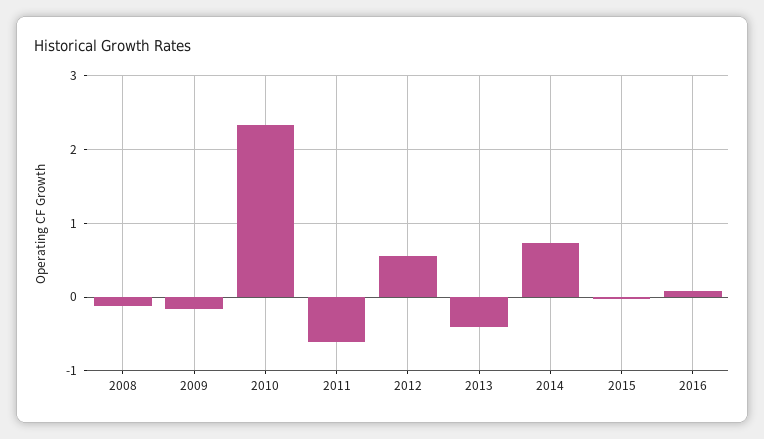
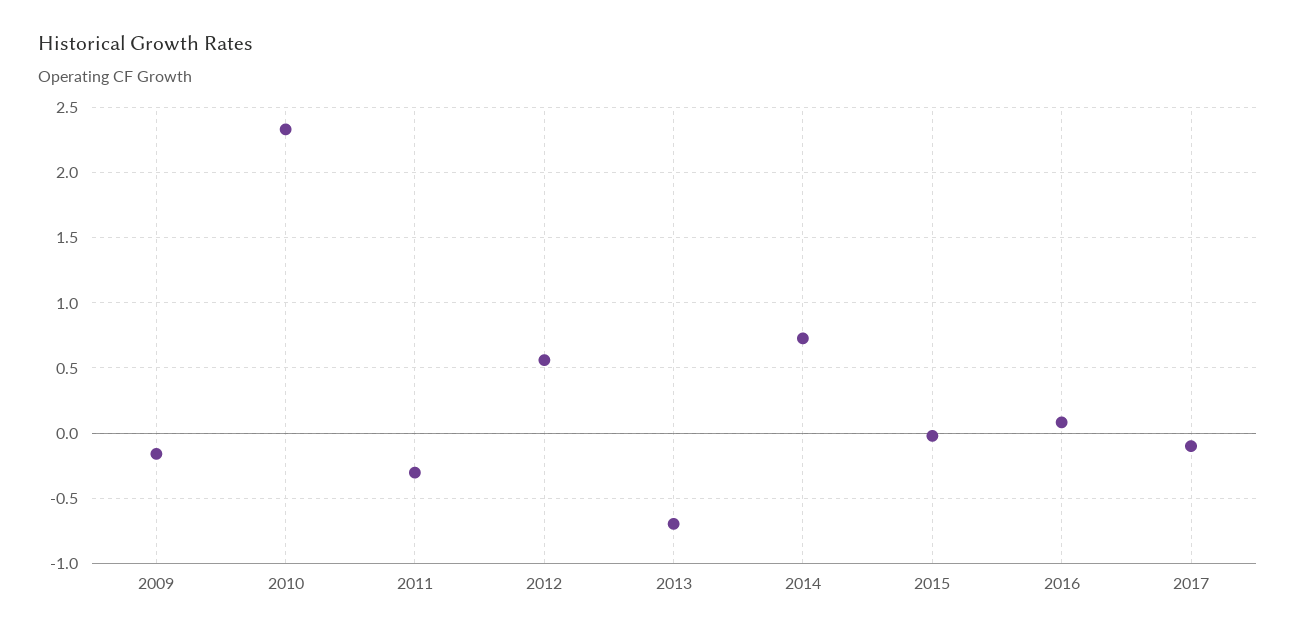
2008: -0.1 -> none
2011: -0.6 -> -0.3
2013: -0.4 -> -0.7
2017: none -> -0.1

